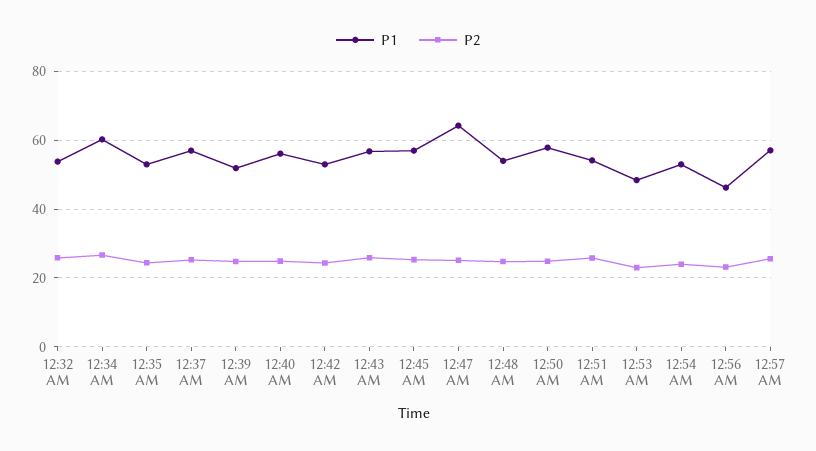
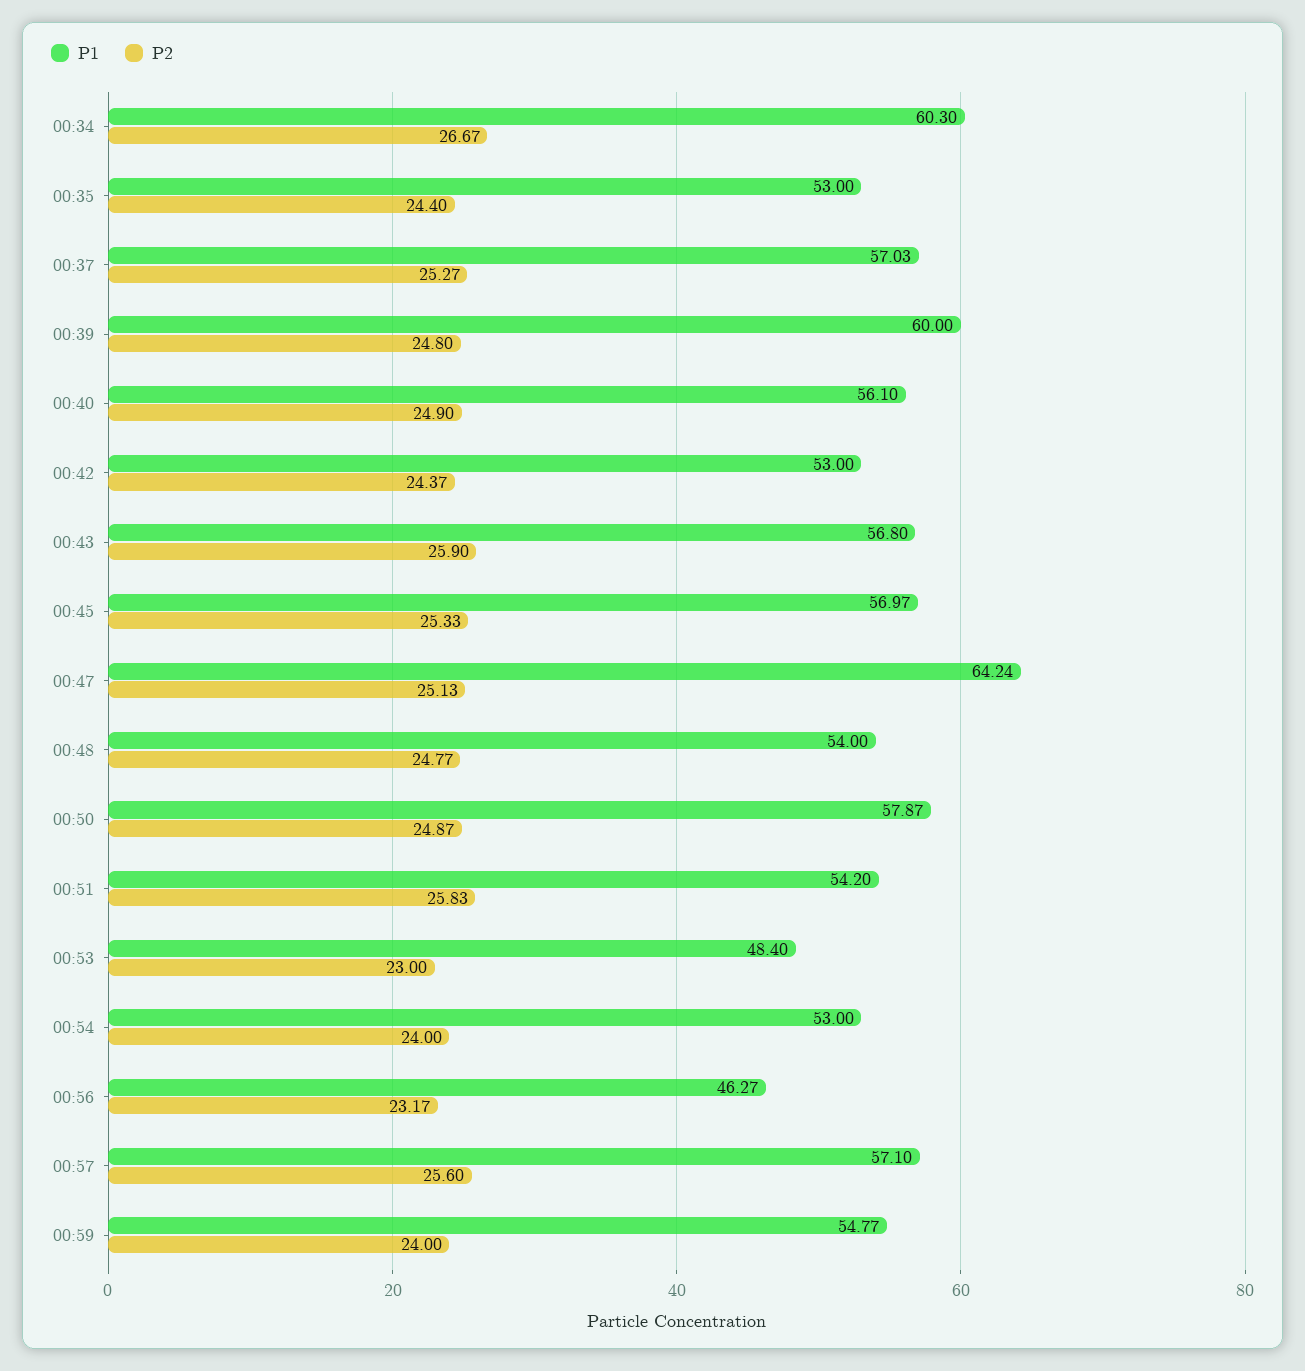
P1, 12:32 AM: 54 -> none
P2, 12:32 AM: 26 -> none
P1, 12:39 AM: 52 -> 60
P1, 00:59: none -> 54.77
P2, 00:59: none -> 24

